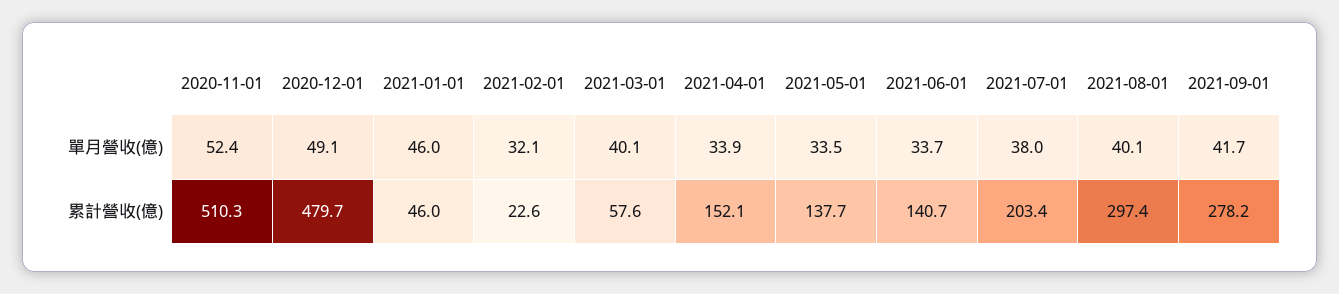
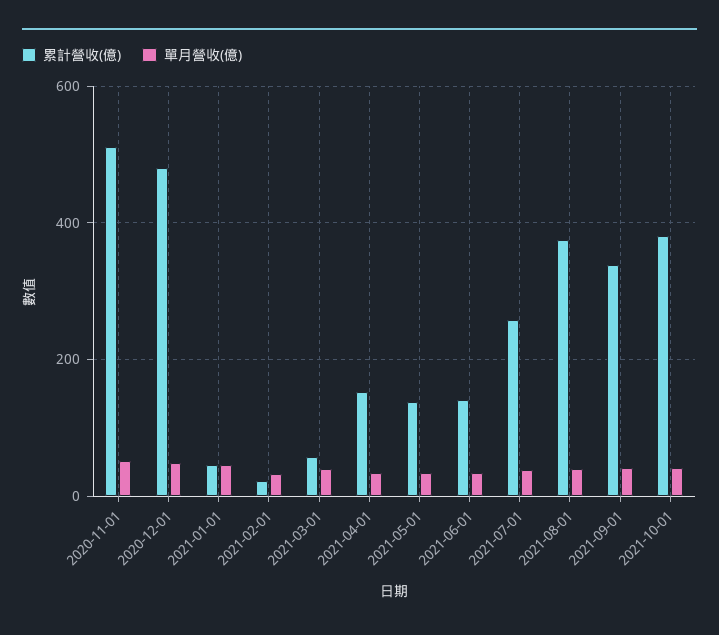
累計營收(億), 2021-07-01: 203.4 -> 260
累計營收(億), 2021-08-01: 297.4 -> 380
累計營收(億), 2021-09-01: 278.2 -> 340
累計營收(億), 2021-10-01: none -> 380
單月營收(億), 2021-10-01: none -> 40

